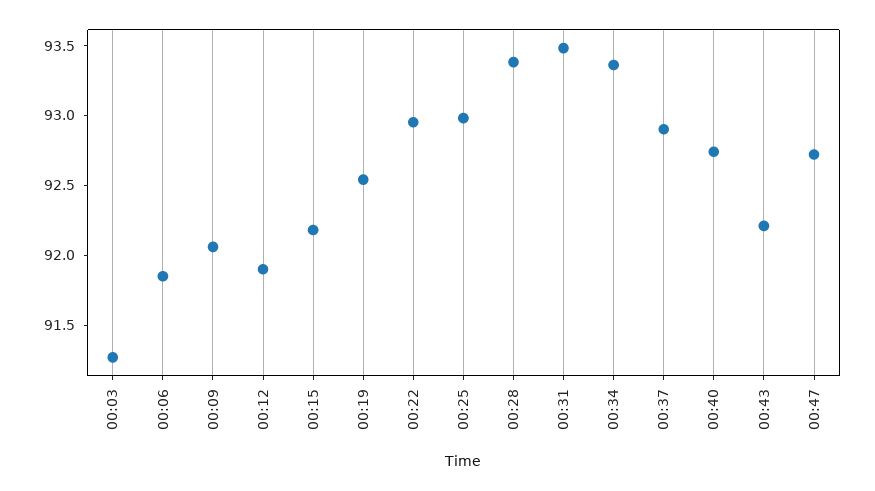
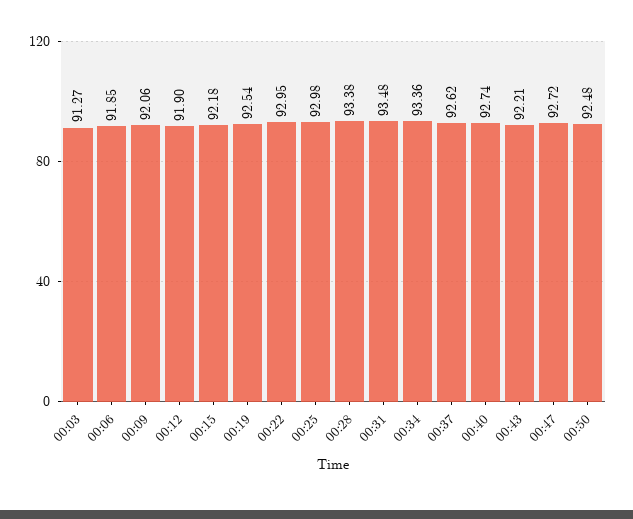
00:37: 92.9 -> 92.62
00:50: none -> 92.48

